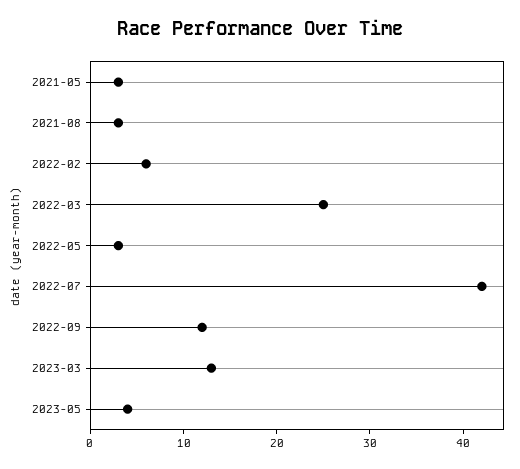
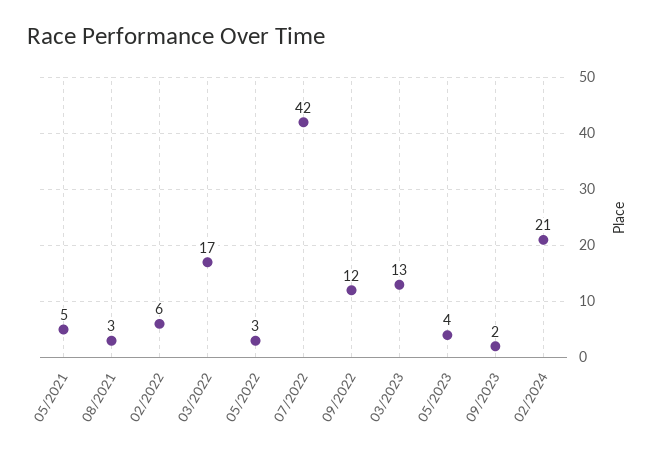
2021-05: 3 -> 5
2022-03: 25 -> 17
09/2023: none -> 2
02/2024: none -> 21

